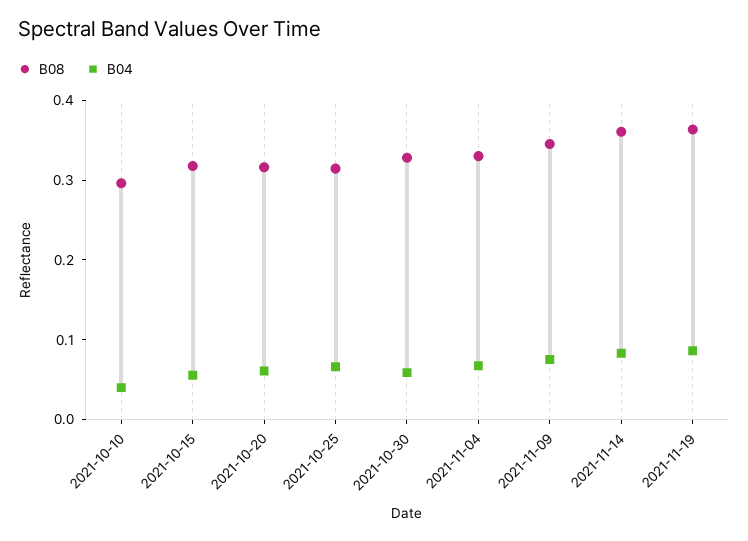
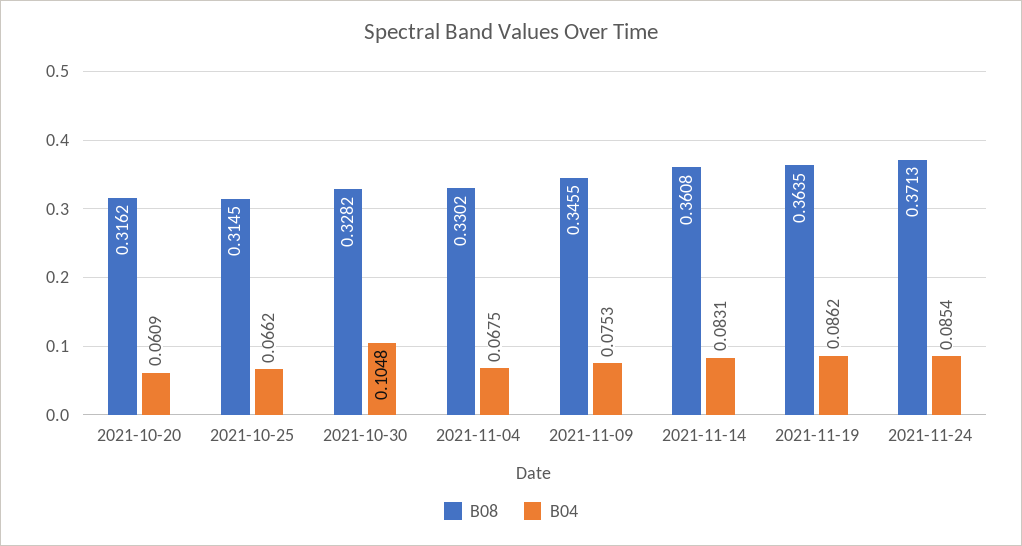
B08, 2021-10-10: 0.3 -> none
B04, 2021-10-10: 0.04 -> none
B08, 2021-10-15: 0.32 -> none
B04, 2021-10-15: 0.06 -> none
B04, 2021-10-30: 0.06 -> 0.1048
B08, 2021-11-24: none -> 0.3713
B04, 2021-11-24: none -> 0.0854

